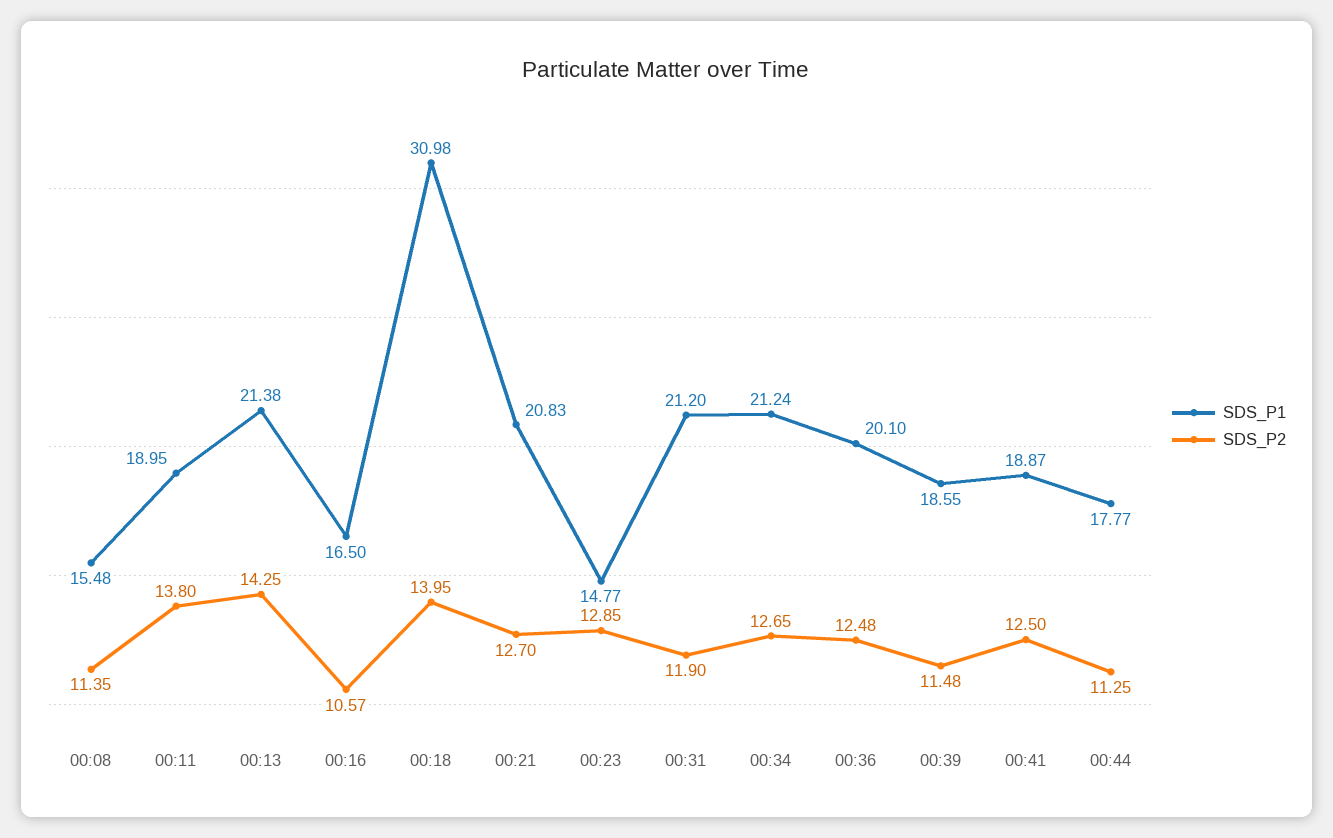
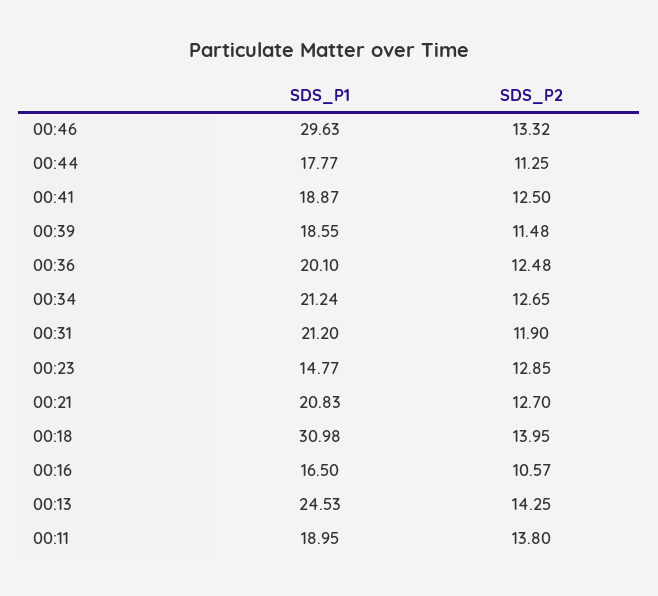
SDS_P1, 00:08: 15.48 -> none
SDS_P2, 00:08: 11.35 -> none
SDS_P1, 00:13: 21.38 -> 24.53
SDS_P1, 00:46: none -> 29.63
SDS_P2, 00:46: none -> 13.32

